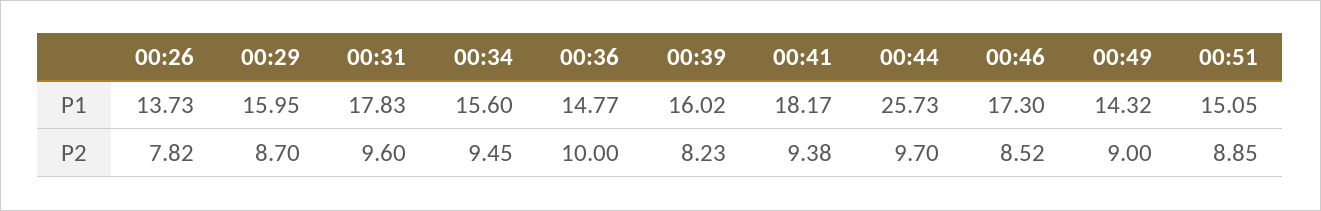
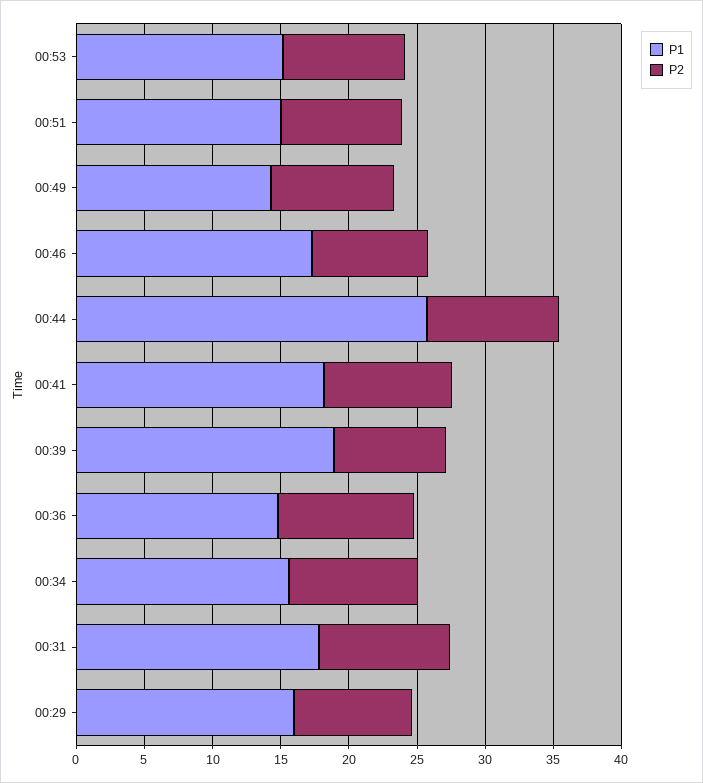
P1, 00:26: 13.73 -> none
P1, 00:39: 16.02 -> 19
P2, 00:26: 7.82 -> none
P1, 00:53: none -> 15
P2, 00:53: none -> 9

